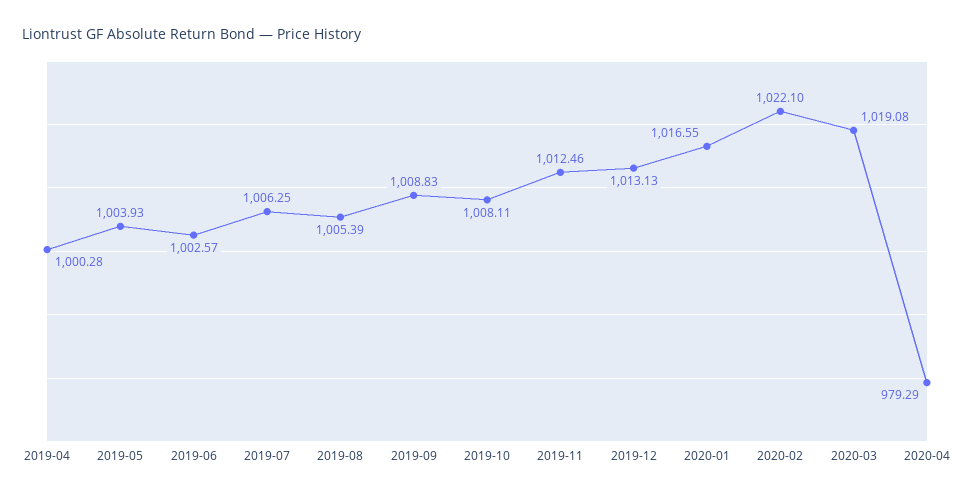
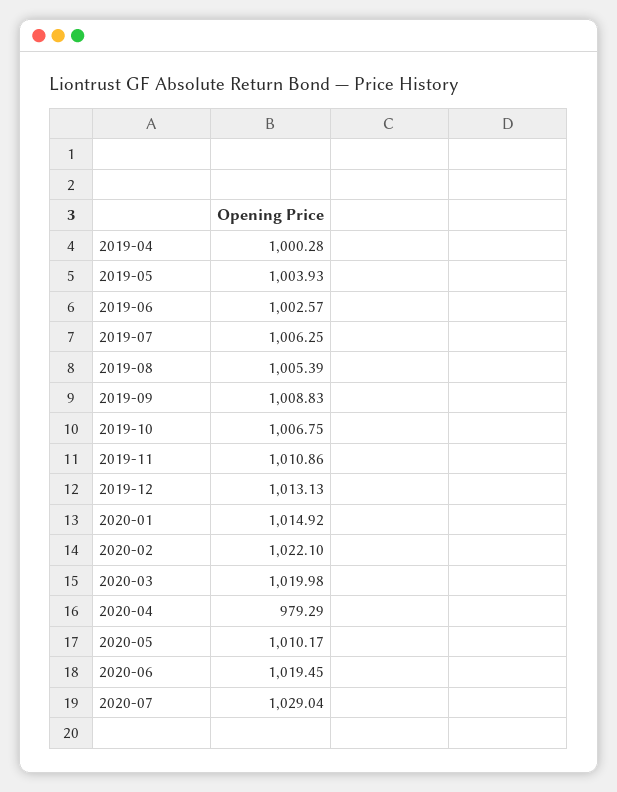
2019-10: 1008.11 -> 1006.75
2019-11: 1012.46 -> 1010.86
2020-01: 1016.55 -> 1014.92
2020-03: 1019.08 -> 1019.98
2020-05: none -> 1010.17
2020-06: none -> 1019.45
2020-07: none -> 1029.04

